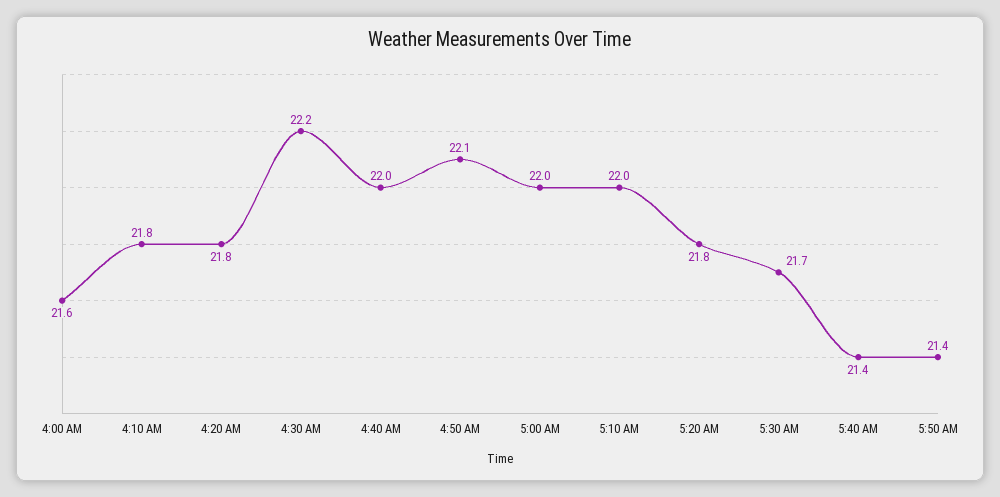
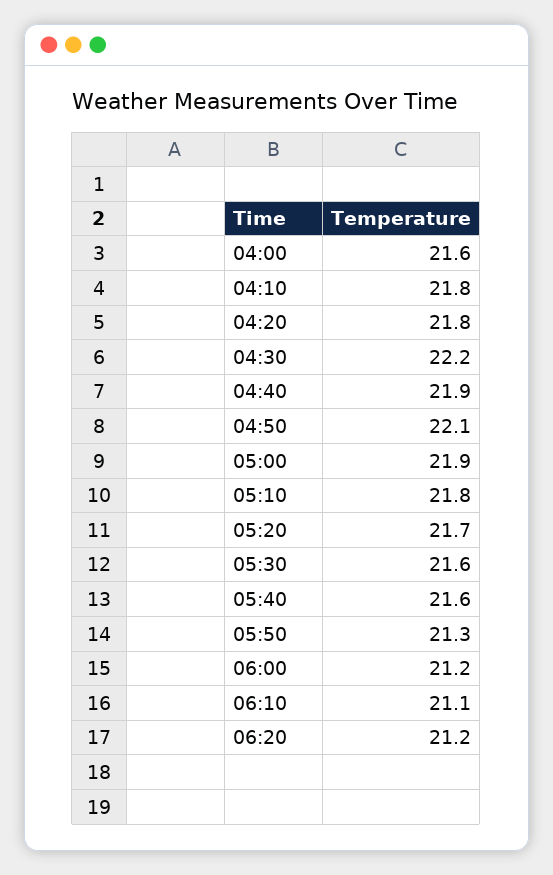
4:40 AM: 22 -> 21.9
5:00 AM: 22 -> 21.9
5:10 AM: 22 -> 21.8
5:20 AM: 21.8 -> 21.7
5:30 AM: 21.7 -> 21.6
5:40 AM: 21.4 -> 21.6
5:50 AM: 21.4 -> 21.3
06:00: none -> 21.2
06:10: none -> 21.1
06:20: none -> 21.2

